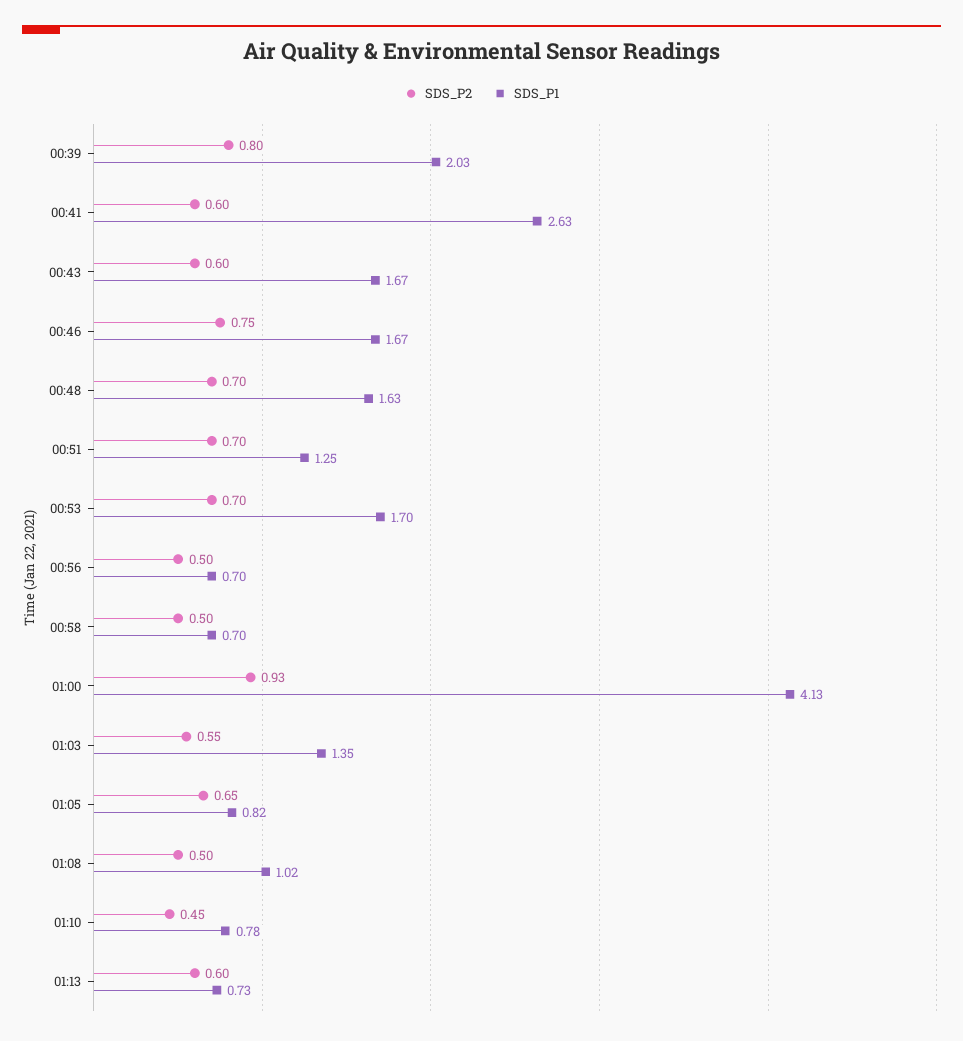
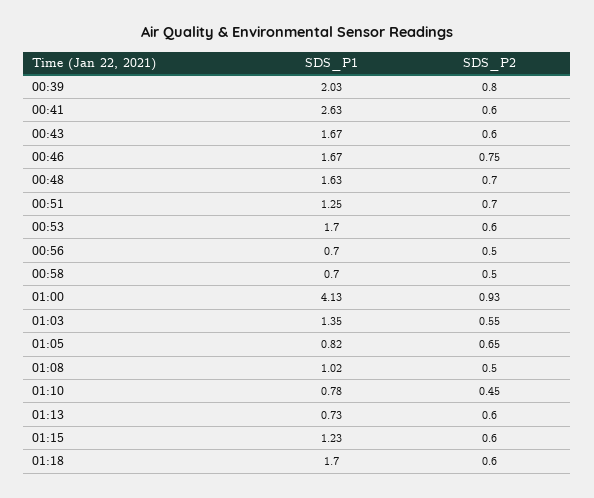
SDS_P2, 00:53: 0.7 -> 0.6
SDS_P1, 01:15: none -> 1.23
SDS_P2, 01:15: none -> 0.6
SDS_P1, 01:18: none -> 1.7
SDS_P2, 01:18: none -> 0.6

